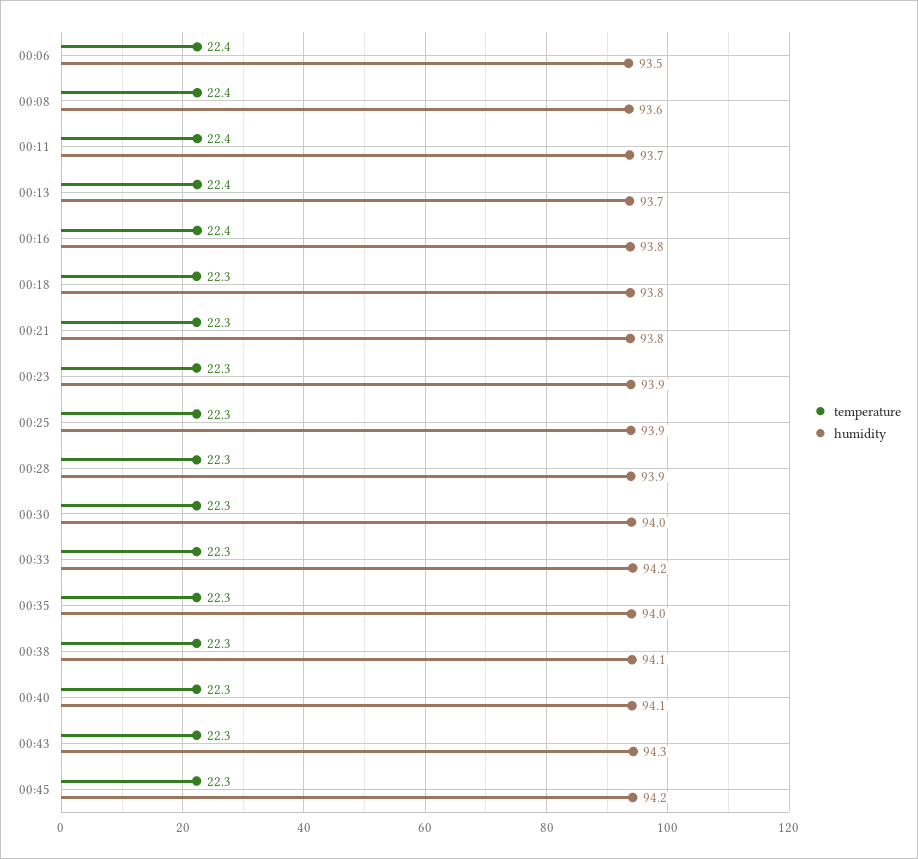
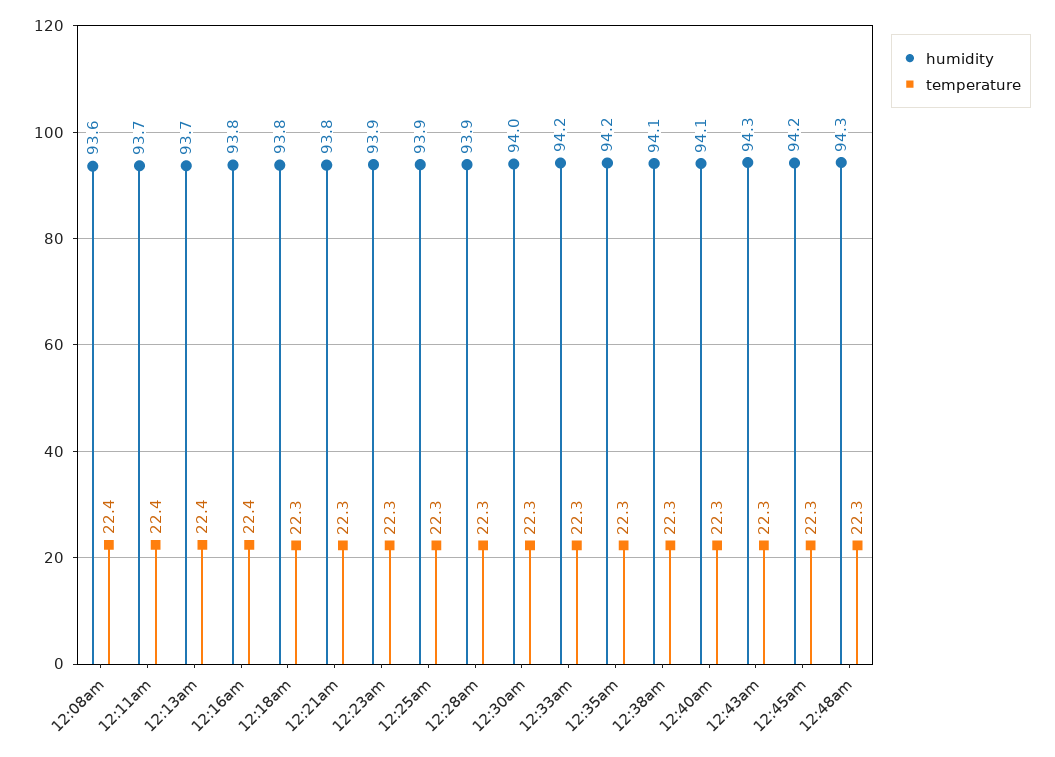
temperature, 00:06: 22.4 -> none
humidity, 00:06: 93.5 -> none
humidity, 00:35: 94 -> 94.2
humidity, 12:48am: none -> 94.3
temperature, 12:48am: none -> 22.3

